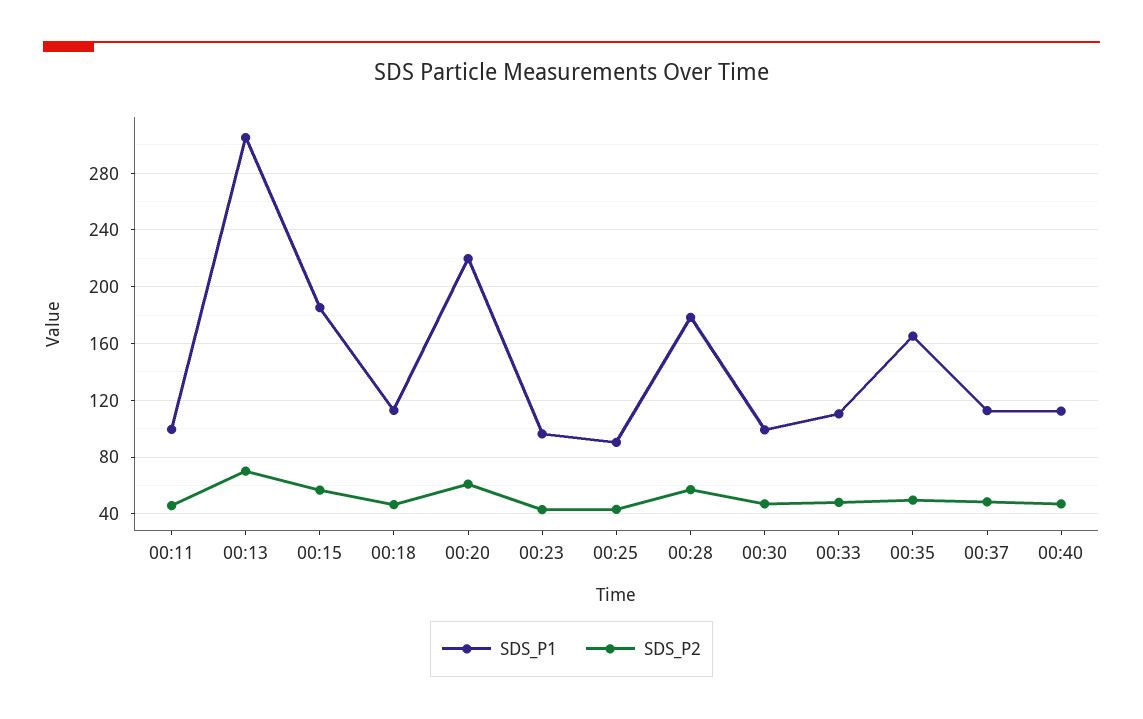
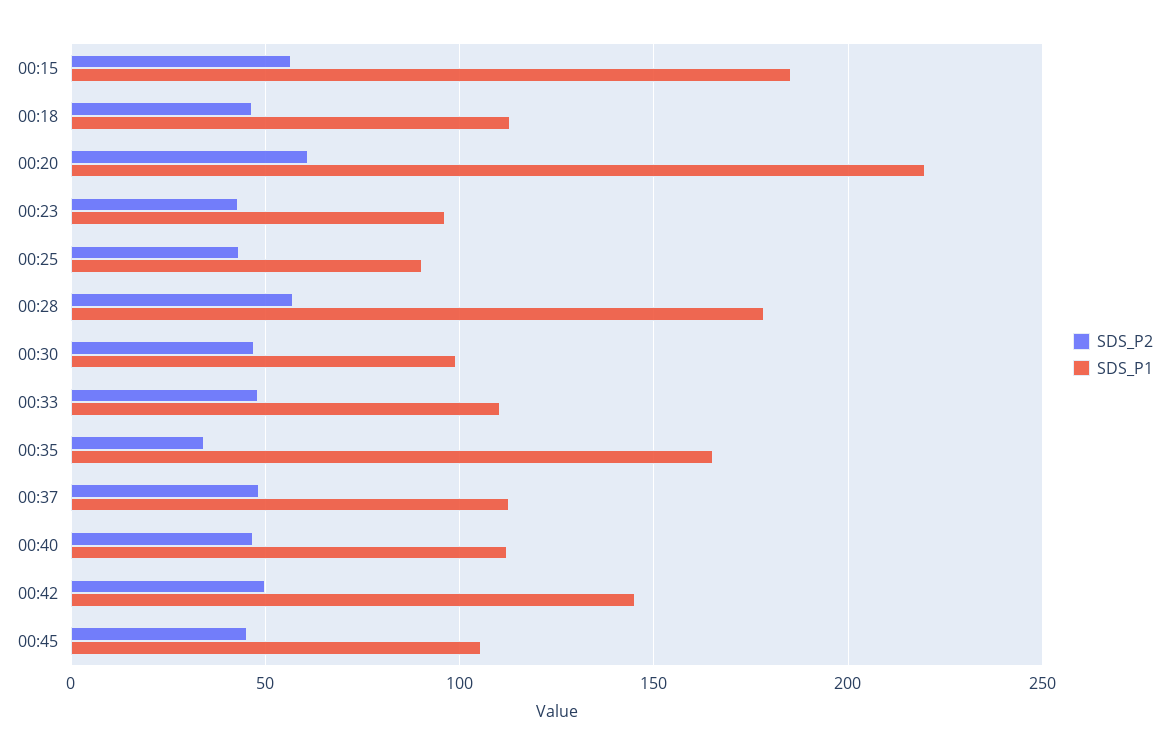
SDS_P1, 00:11: 100 -> none
SDS_P2, 00:11: 45 -> none
SDS_P1, 00:13: 305 -> none
SDS_P2, 00:13: 70 -> none
SDS_P2, 00:35: 50 -> 35
SDS_P2, 00:42: none -> 50
SDS_P1, 00:42: none -> 145
SDS_P2, 00:45: none -> 45
SDS_P1, 00:45: none -> 105

